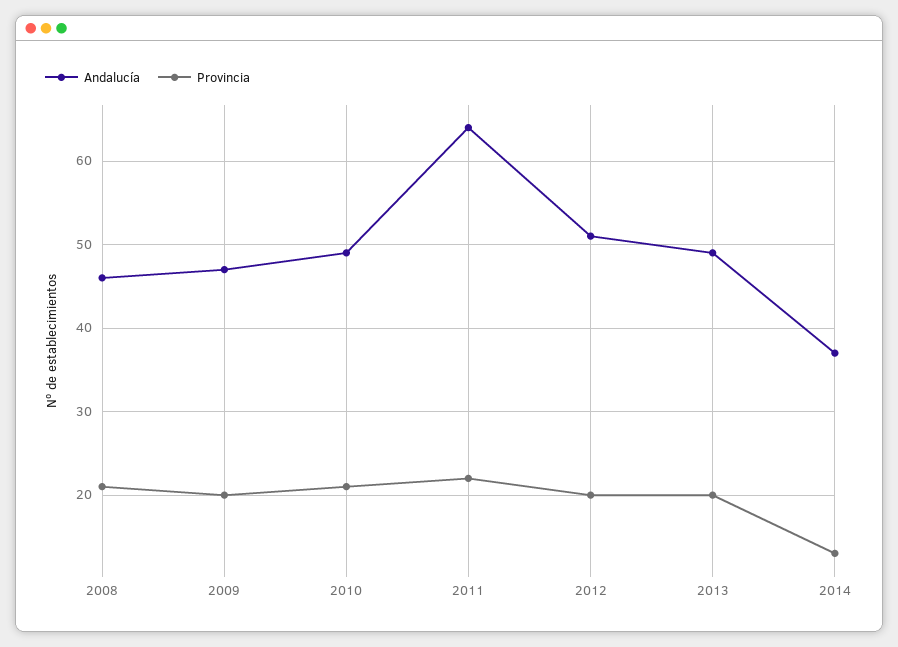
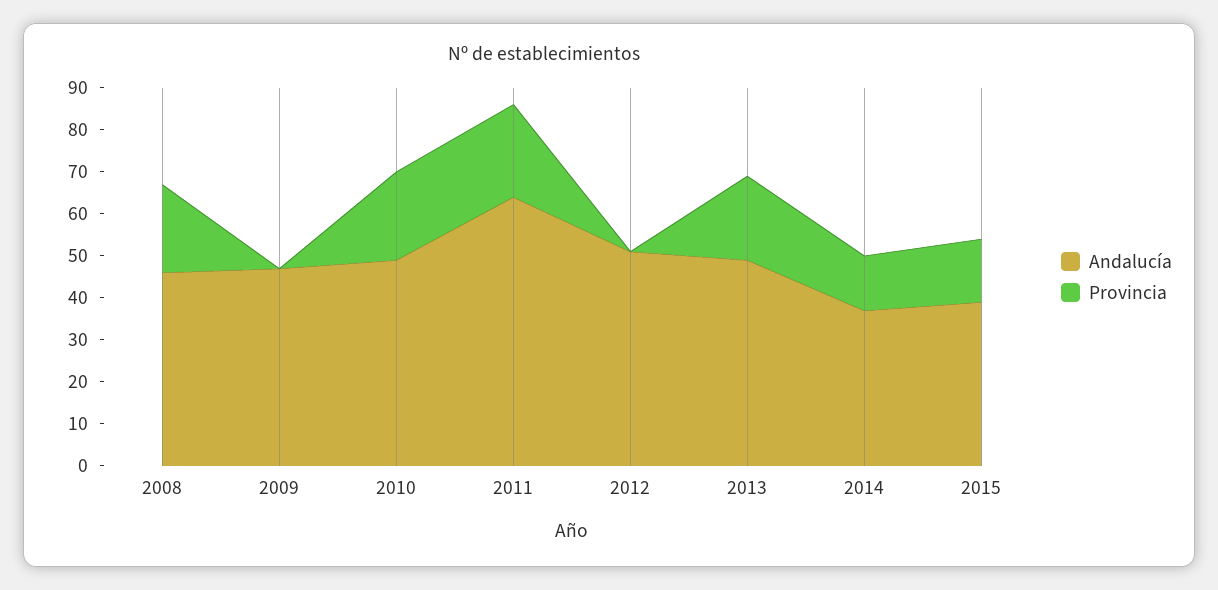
Provincia, 2009: 20 -> 0
Provincia, 2012: 20 -> 0
Andalucía, 2015: none -> 40
Provincia, 2015: none -> 15

